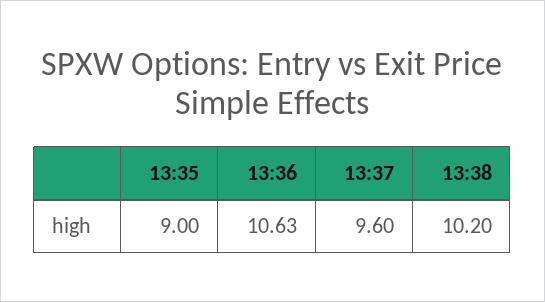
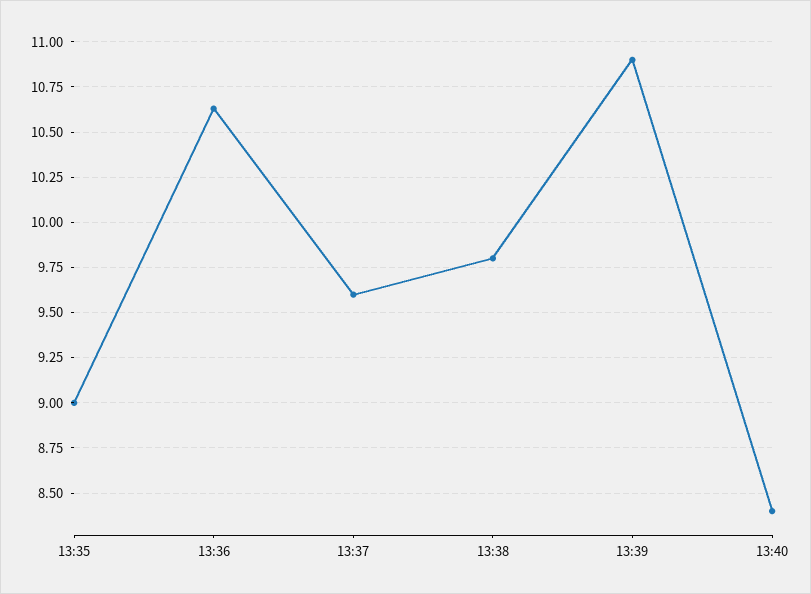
13:38: 10.2 -> 9.8
13:39: none -> 10.9
13:40: none -> 8.4

